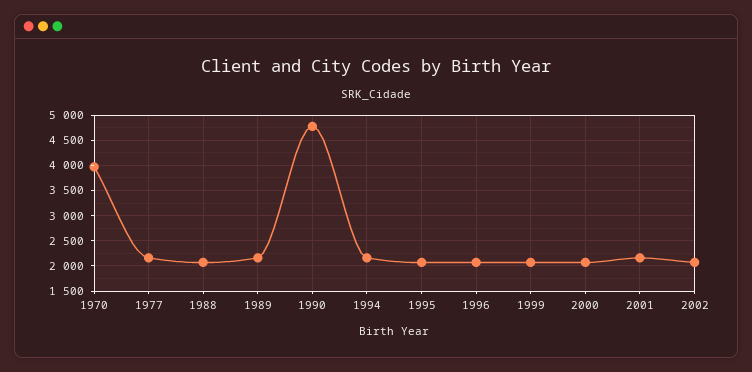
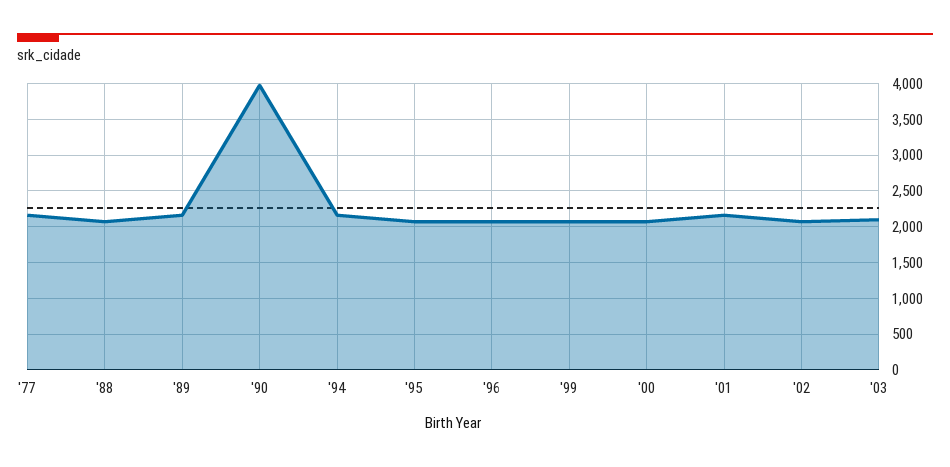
1970: 4000 -> none
1990: 4750 -> 4000
'03: none -> 2100

